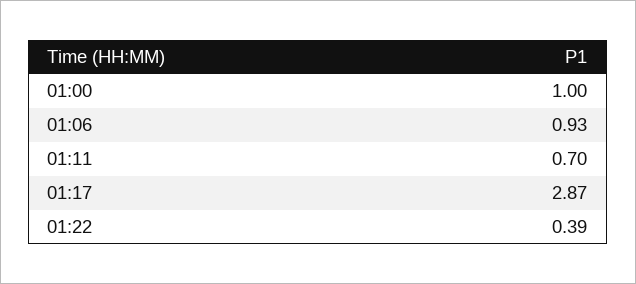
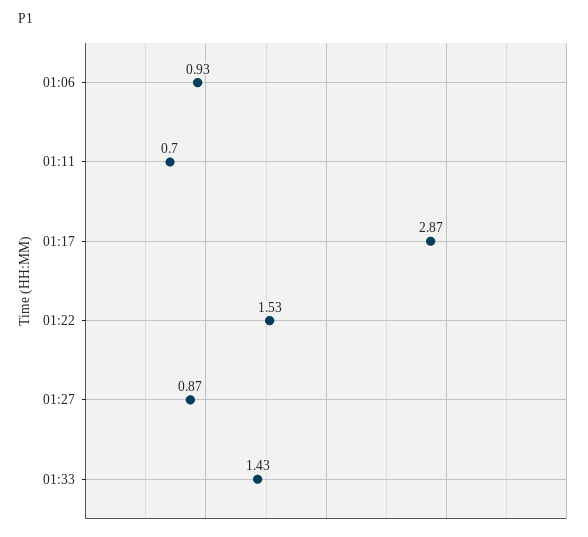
01:00: 1 -> none
01:22: 0.39 -> 1.53
01:27: none -> 0.87
01:33: none -> 1.43

